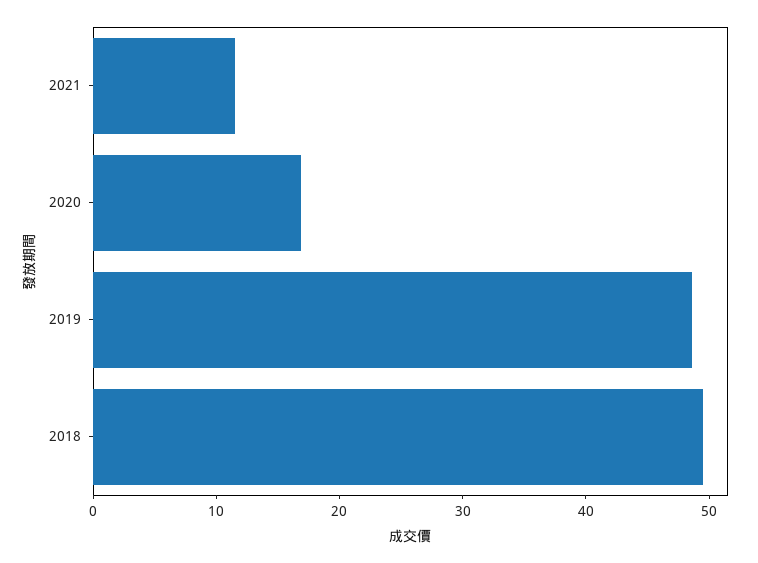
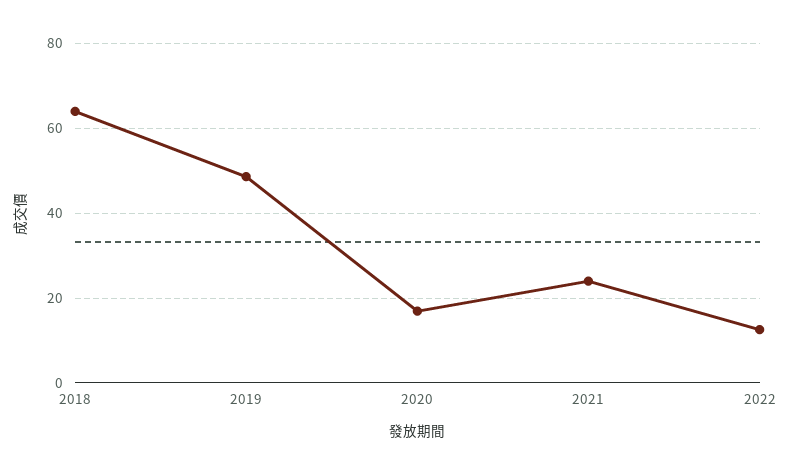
2021: 12 -> 24
2018: 50 -> 64
2022: none -> 12

